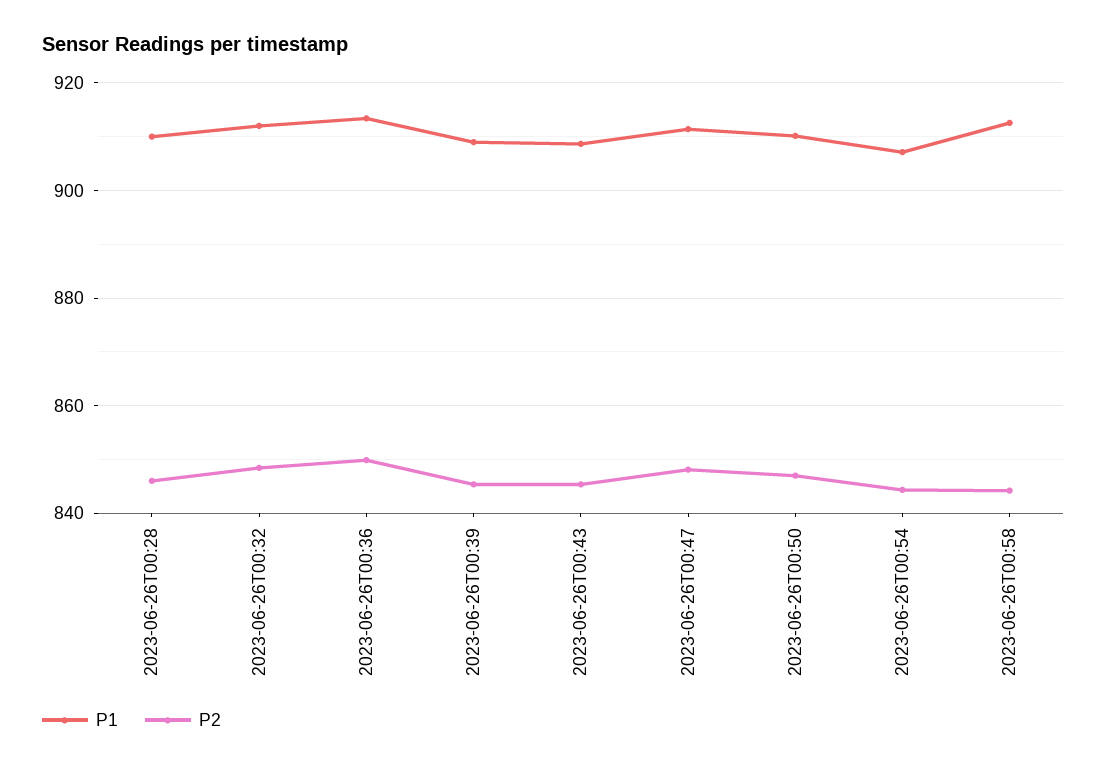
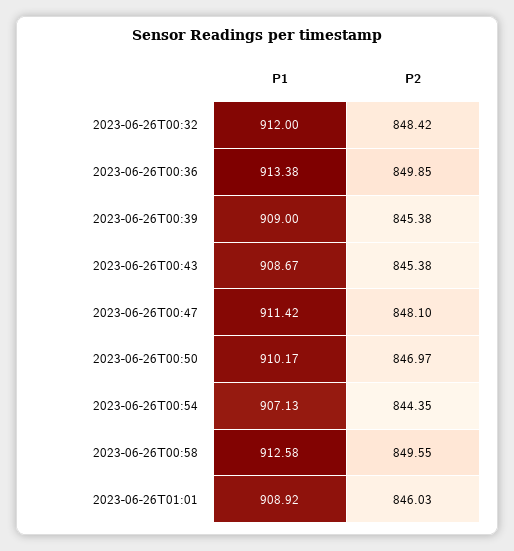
P1, 2023-06-26T00:28: 910 -> none
P2, 2023-06-26T00:28: 846 -> none
P2, 2023-06-26T00:58: 844 -> 849.55
P1, 2023-06-26T01:01: none -> 908.92
P2, 2023-06-26T01:01: none -> 846.03

